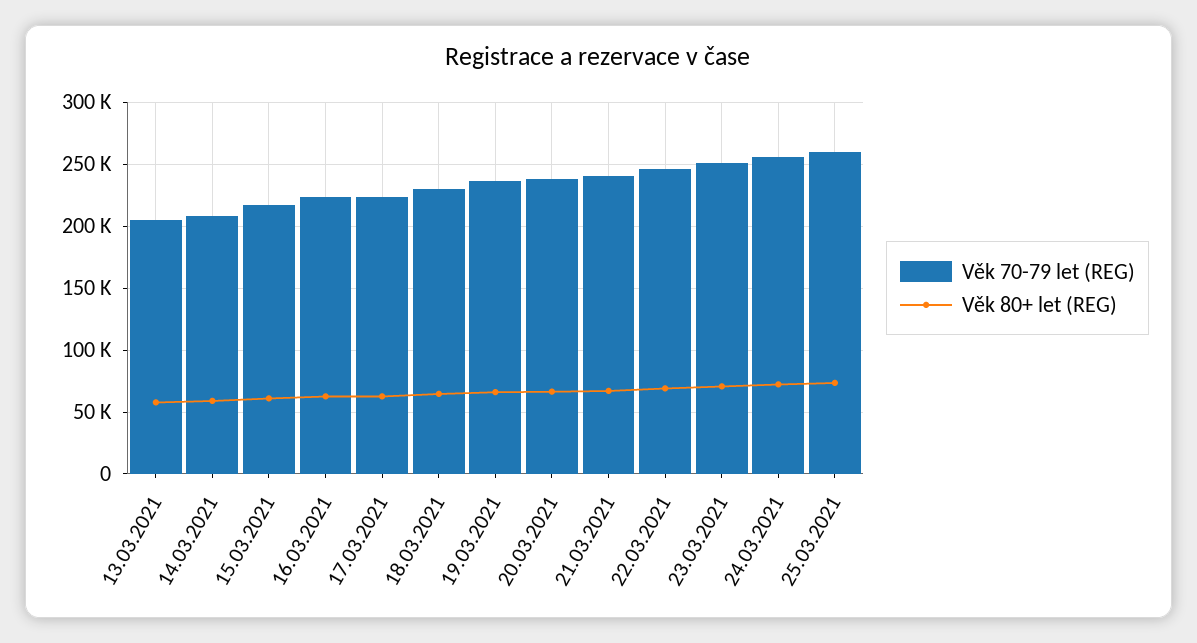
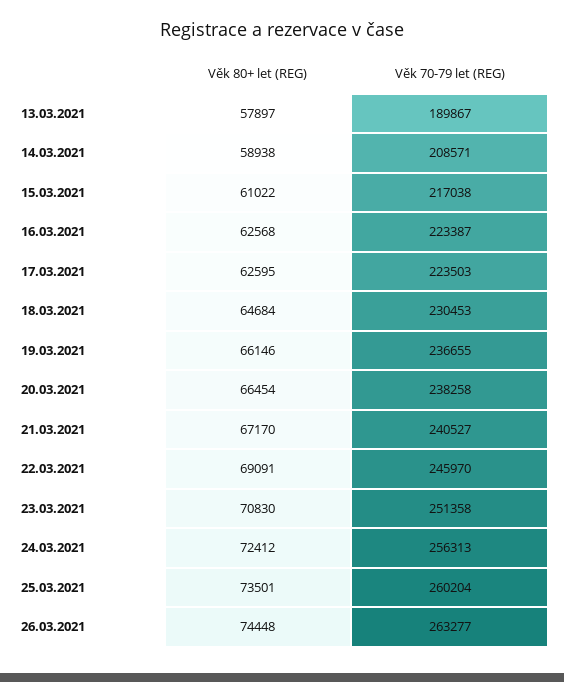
Věk 70-79 let (REG), 13.03.2021: 205000 -> 189867
Věk 80+ let (REG), 26.03.2021: none -> 74448
Věk 70-79 let (REG), 26.03.2021: none -> 263277

